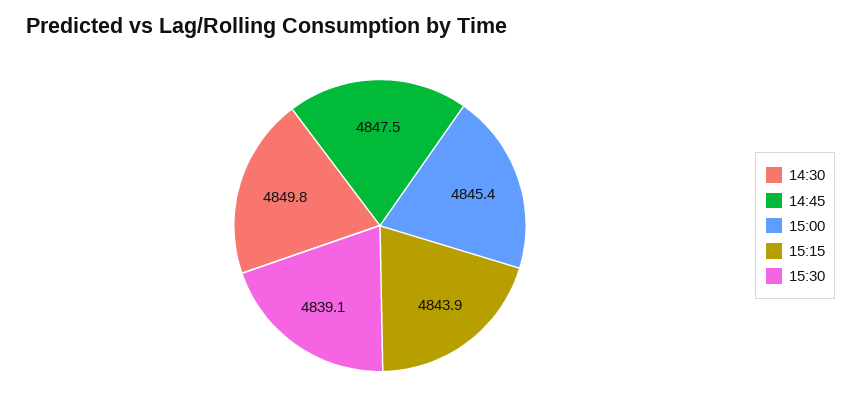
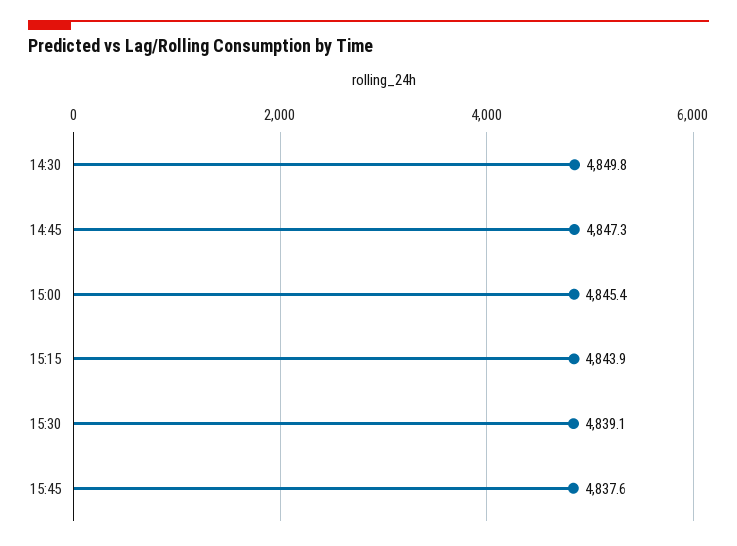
14:45: 4847.5 -> 4847.3
15:45: none -> 4837.6

